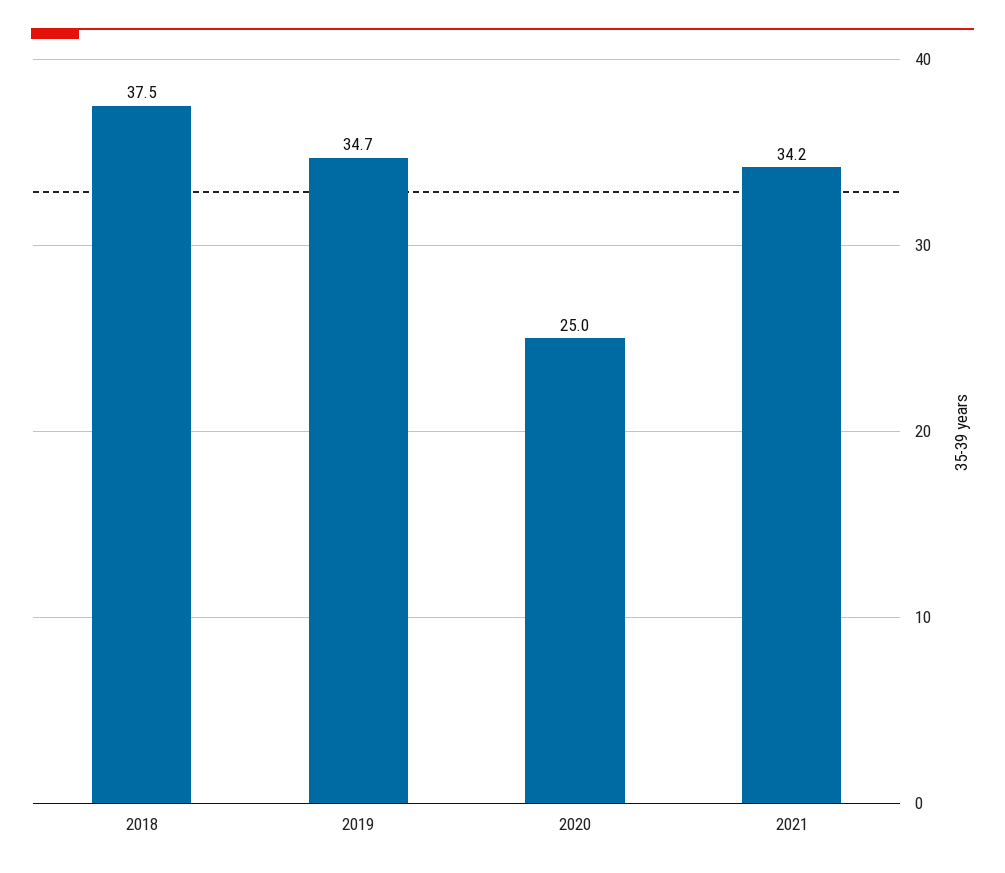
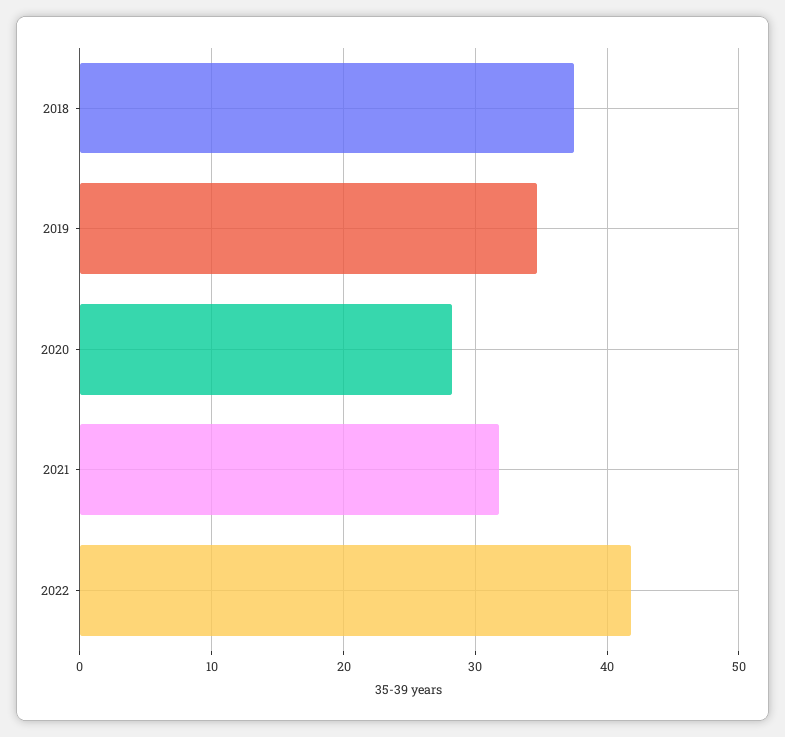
2020: 25 -> 28
2021: 34.2 -> 32
2022: none -> 42

